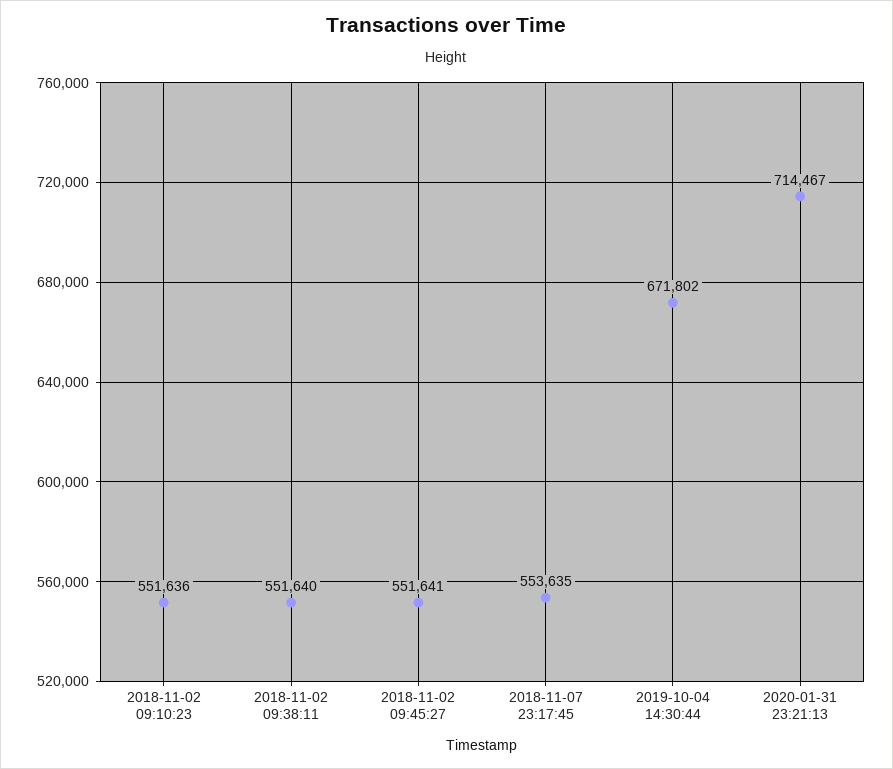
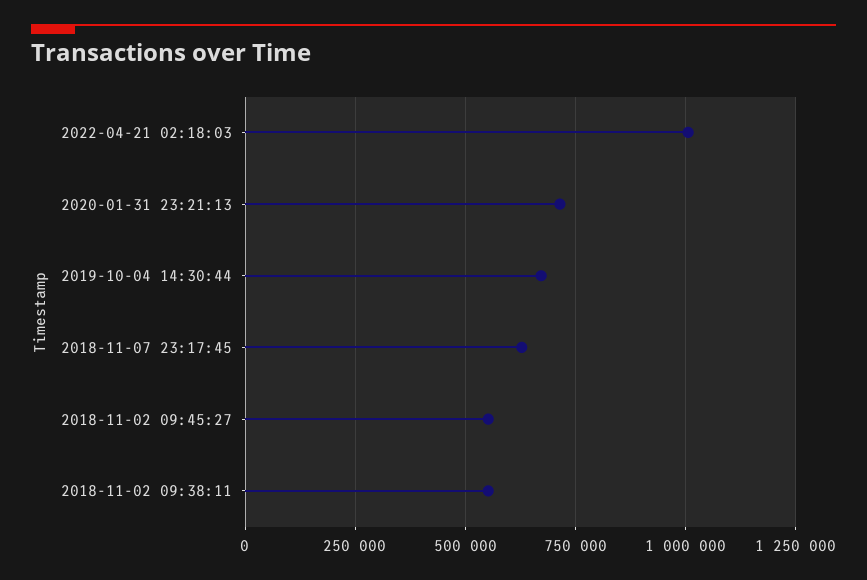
2018-11-02 09:10:23: 551636 -> none
2018-11-07 23:17:45: 553635 -> 625000
2022-04-21 02:18:03: none -> 1000000

